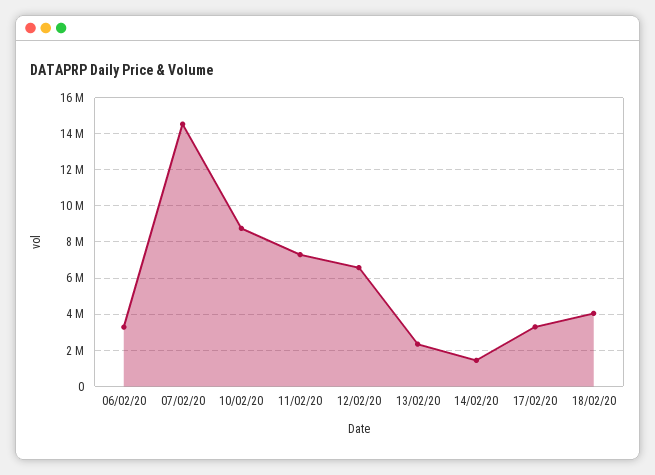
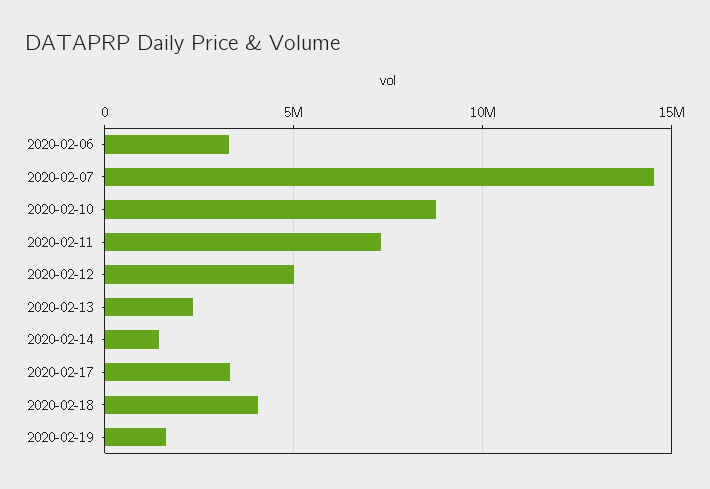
12/02/20: 6500000 -> 5000000
2020-02-19: none -> 1500000

